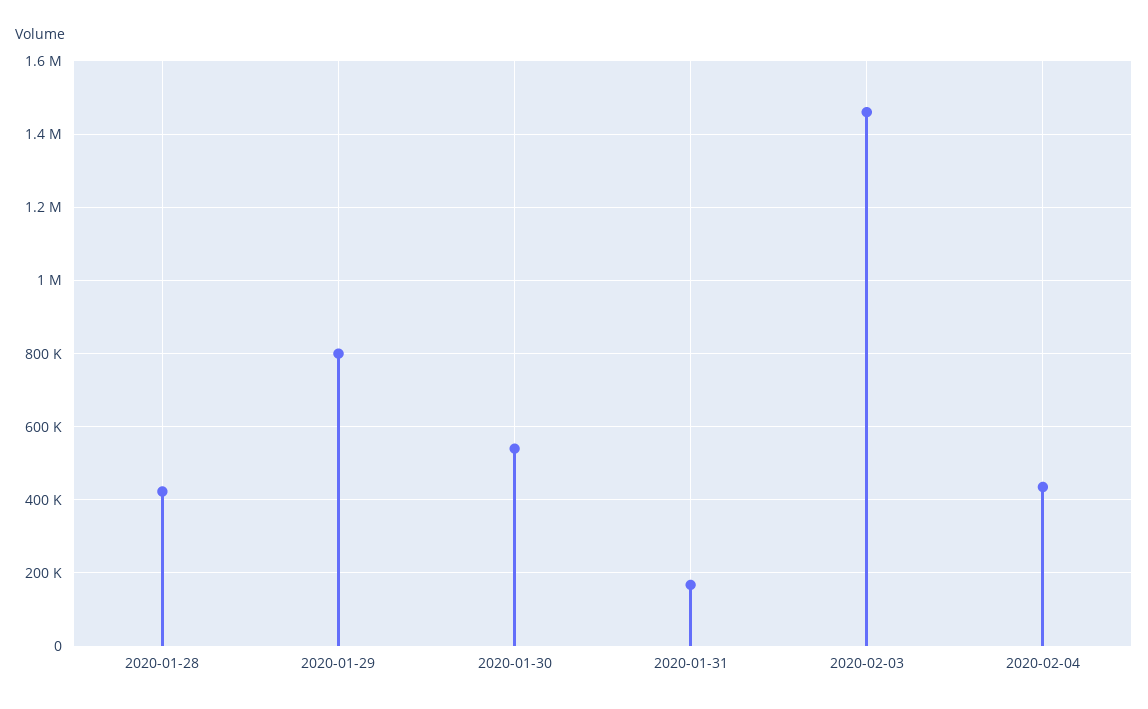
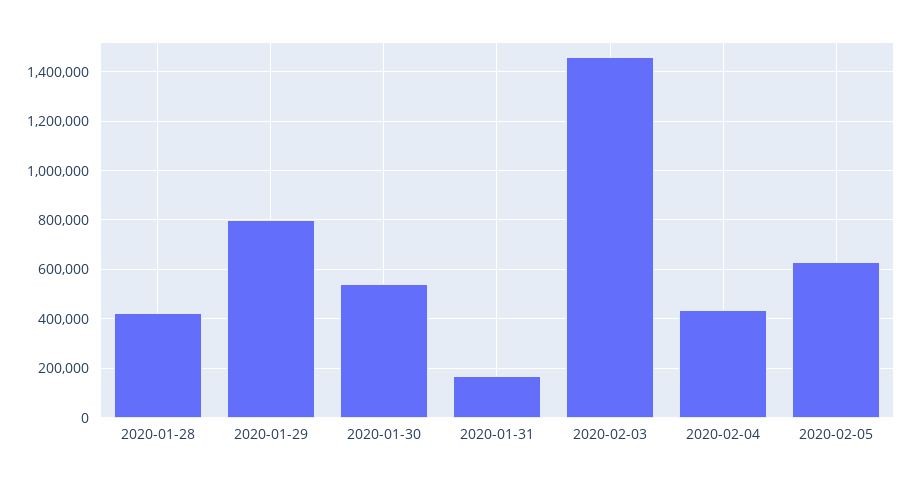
2020-02-05: none -> 625000

